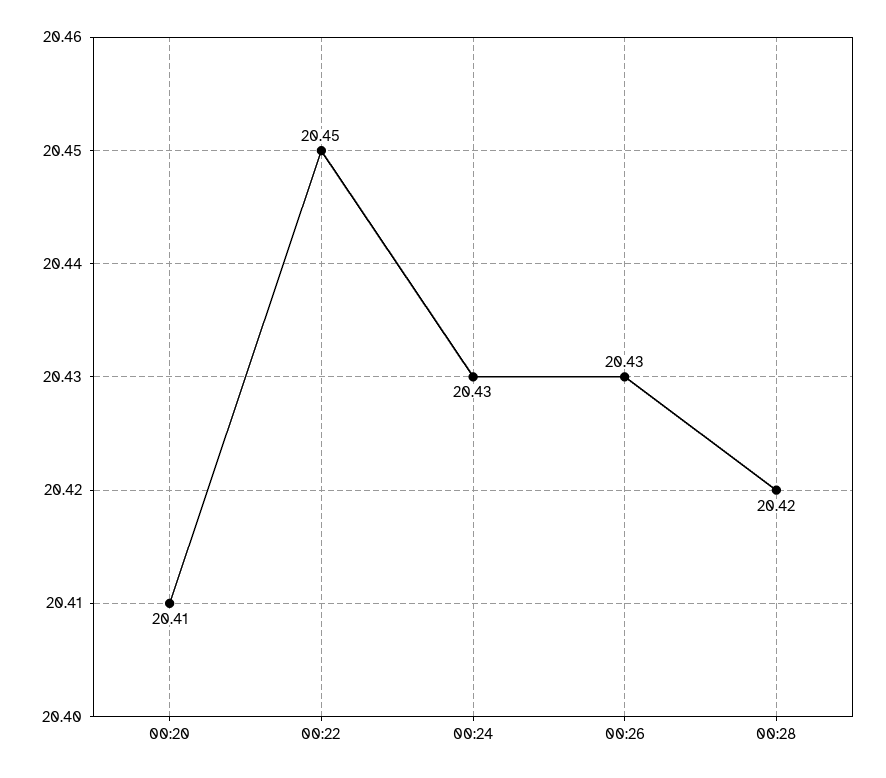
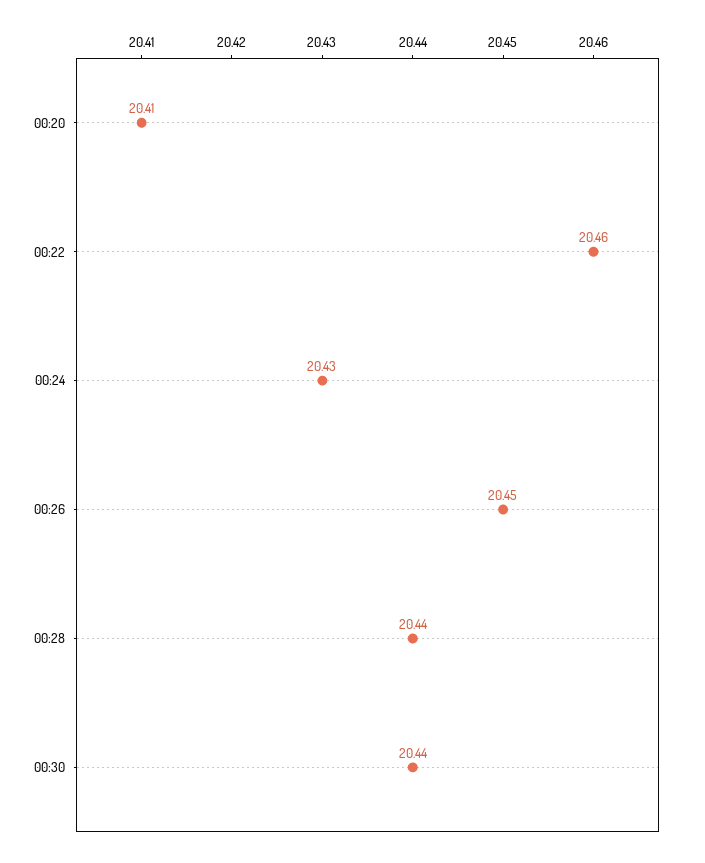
00:22: 20.45 -> 20.46
00:26: 20.43 -> 20.45
00:28: 20.42 -> 20.44
00:30: none -> 20.44

